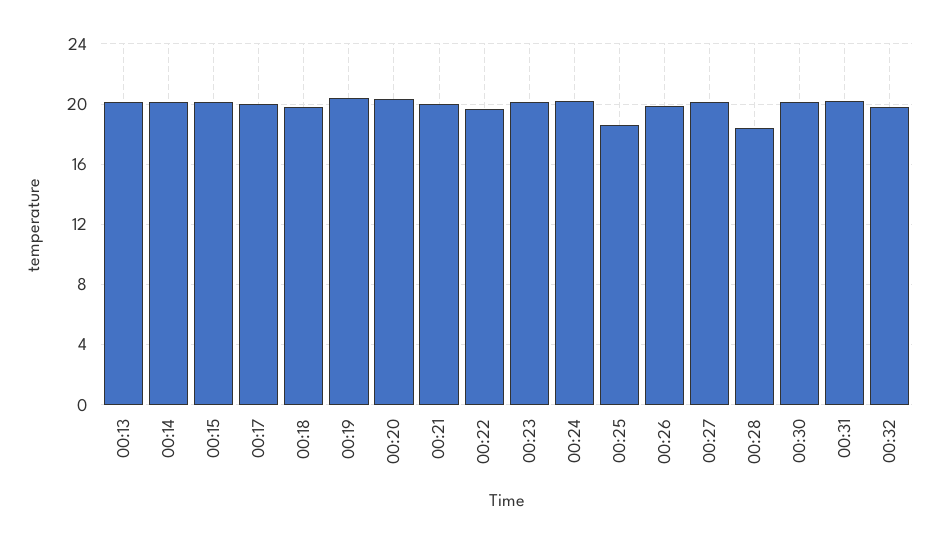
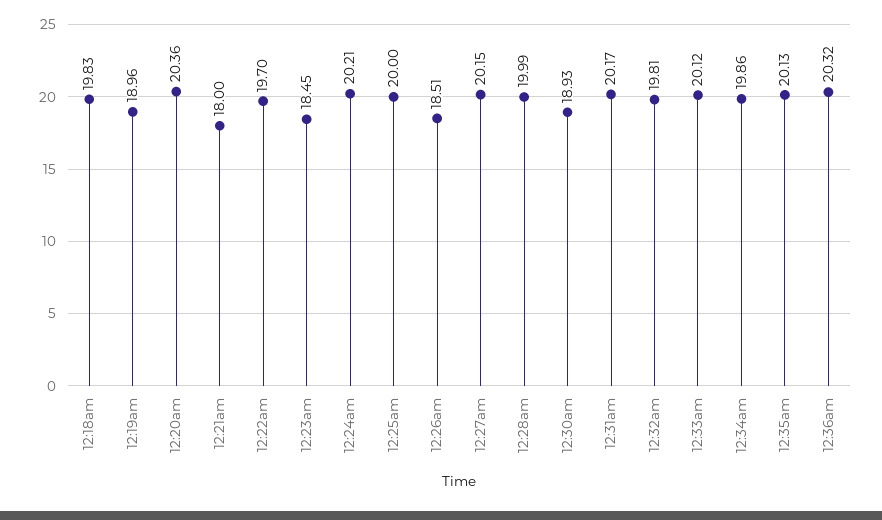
00:13: 20 -> none
00:14: 20 -> none
00:15: 20 -> none
00:17: 20 -> none
00:19: 20.5 -> 18.96
00:21: 20 -> 18
00:23: 20 -> 18.45
00:25: 18.5 -> 20
00:26: 20 -> 18.51
00:28: 18.5 -> 19.99
00:30: 20 -> 18.93
12:33am: none -> 20.12
12:34am: none -> 19.86
12:35am: none -> 20.13
12:36am: none -> 20.32

